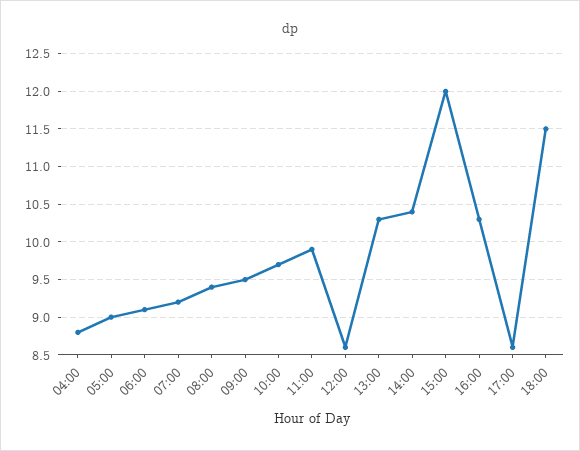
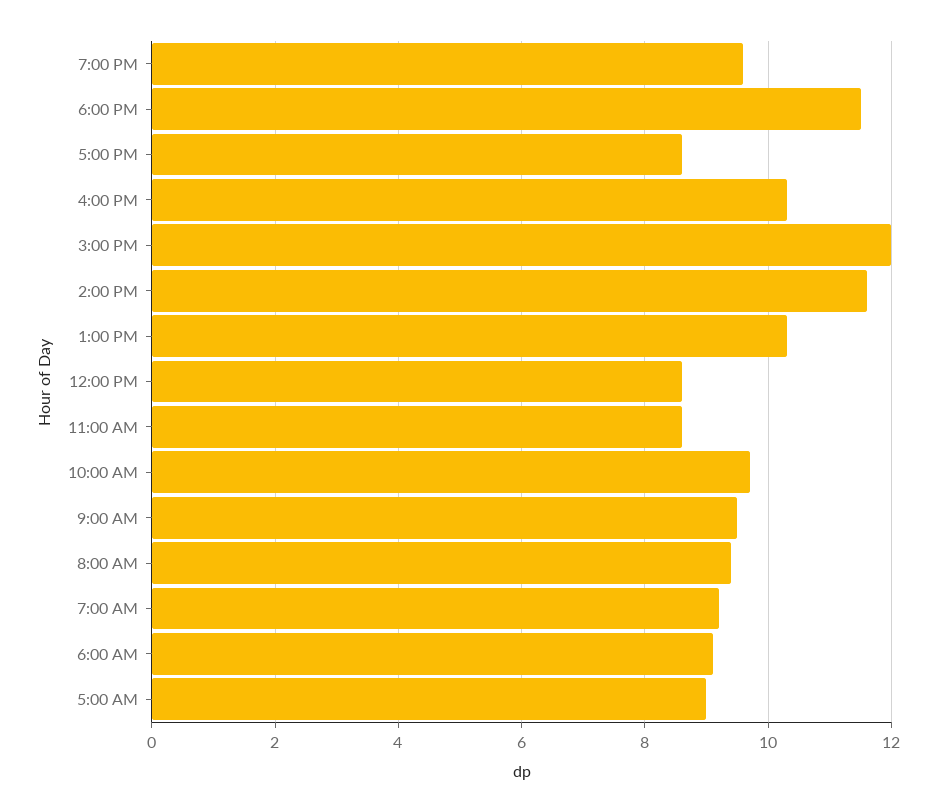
04:00: 8.8 -> none
11:00: 9.9 -> 8.5
14:00: 10.4 -> 11.5
7:00 PM: none -> 9.5

